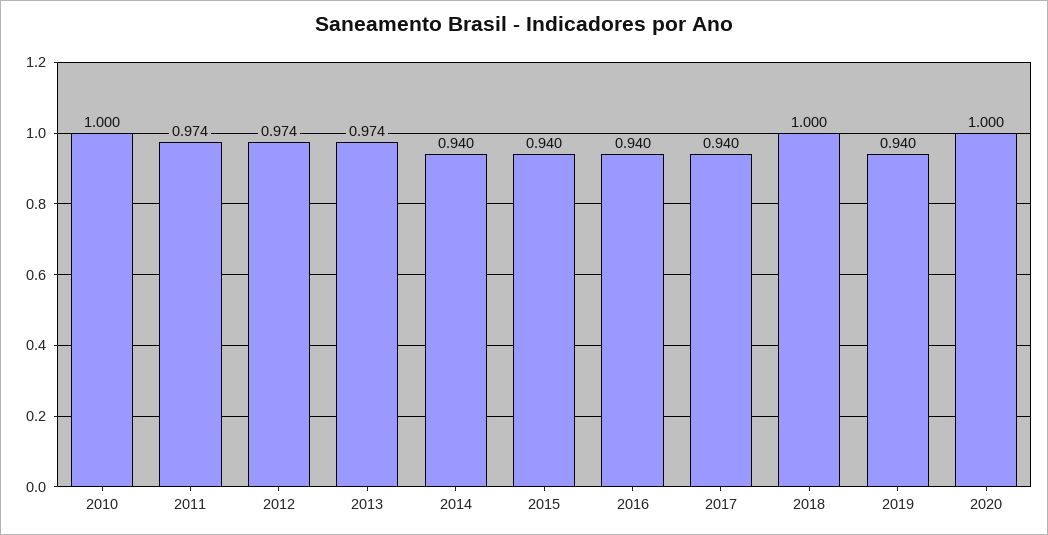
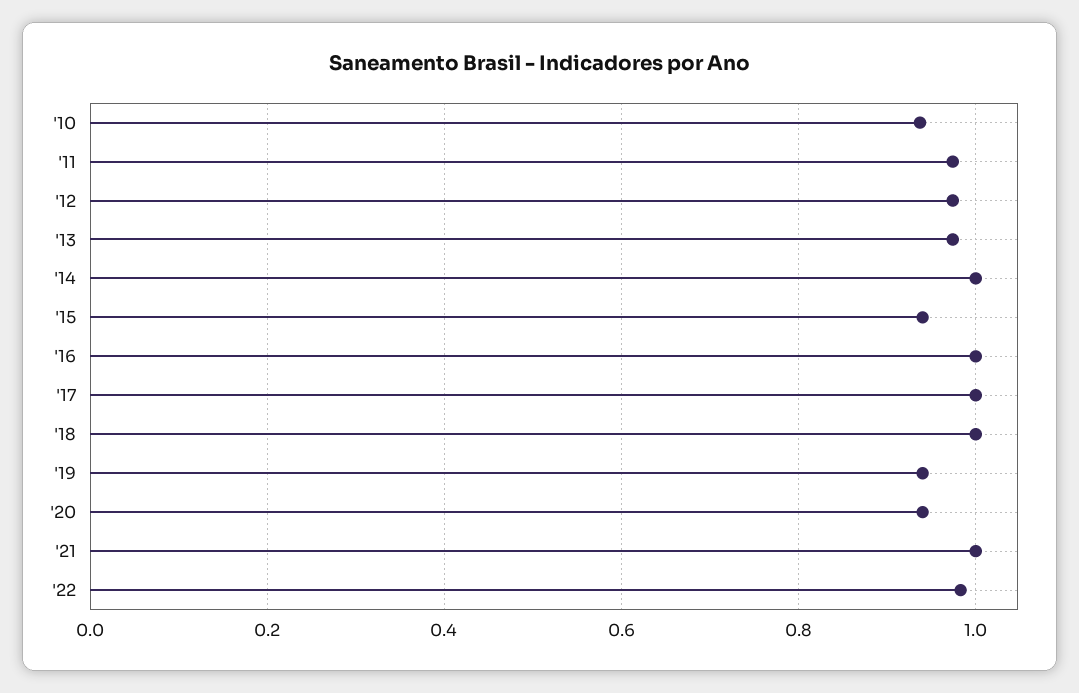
2010: 1 -> 0.94
2014: 0.94 -> 1
2016: 0.94 -> 1
2017: 0.94 -> 1
2020: 1 -> 0.94
'21: none -> 1
'22: none -> 0.98

